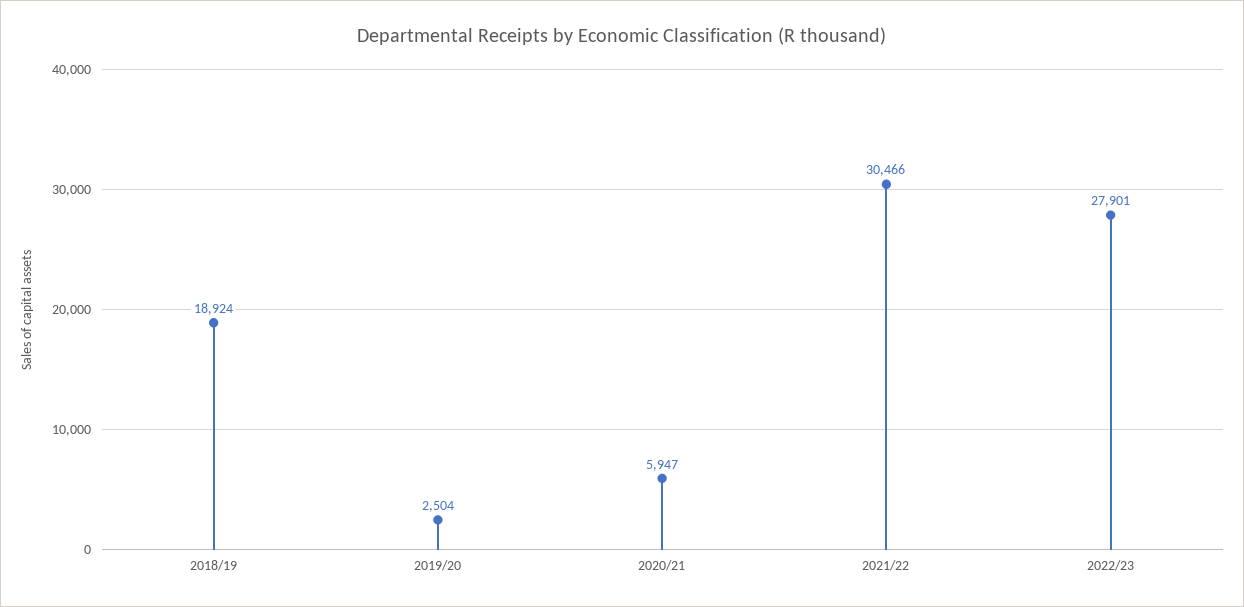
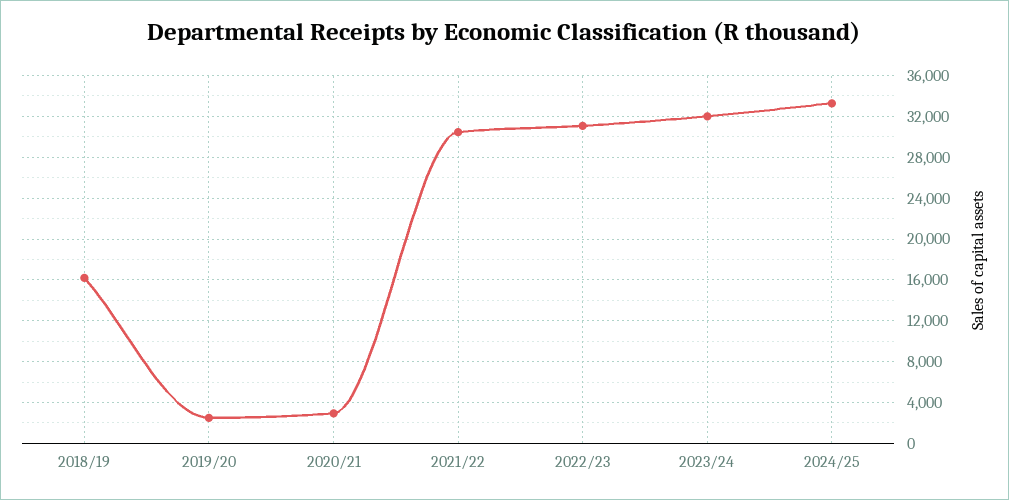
2018/19: 18924 -> 16000
2020/21: 5947 -> 3000
2022/23: 27901 -> 31000
2023/24: none -> 32000
2024/25: none -> 33000

